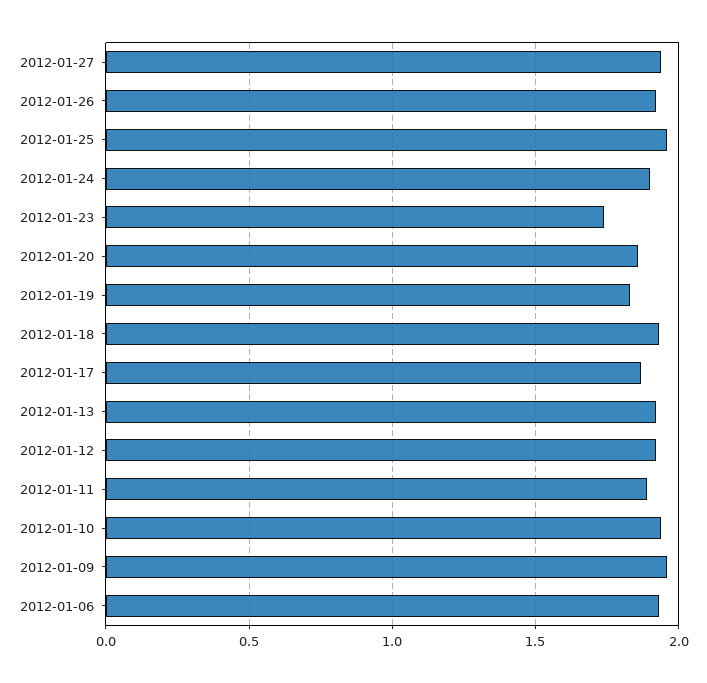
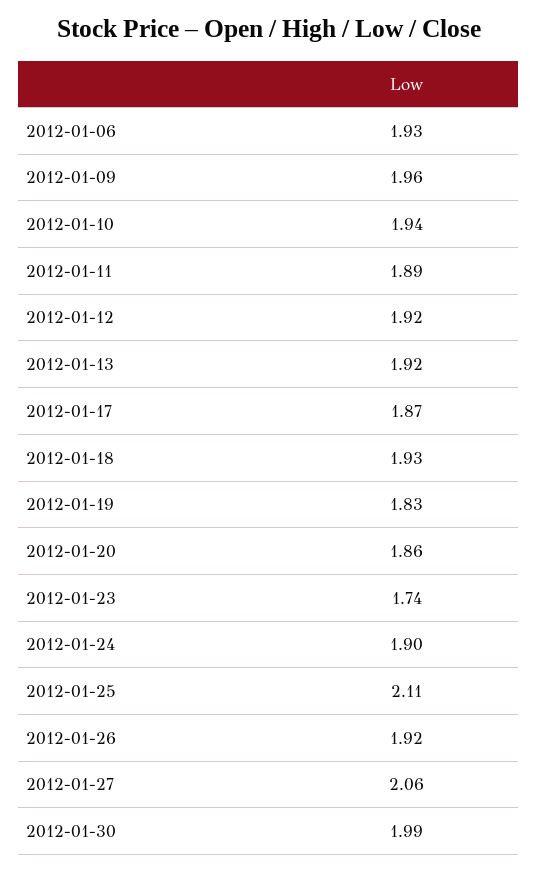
2012-01-27: 1.95 -> 2.06
2012-01-25: 1.95 -> 2.11
2012-01-30: none -> 1.99

